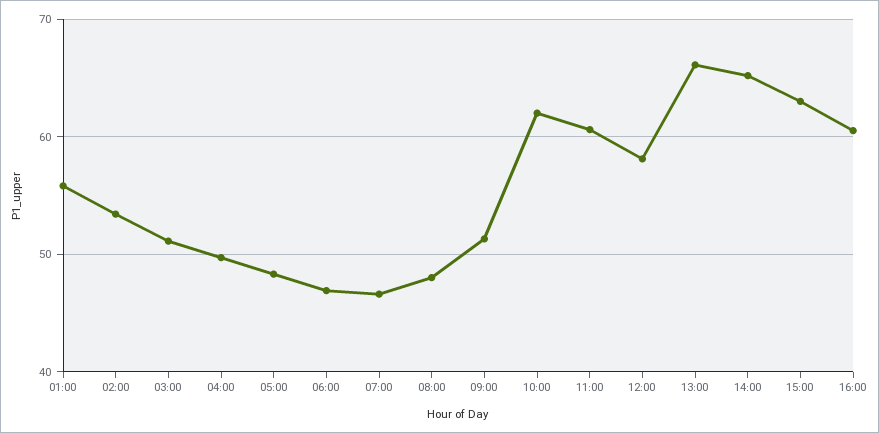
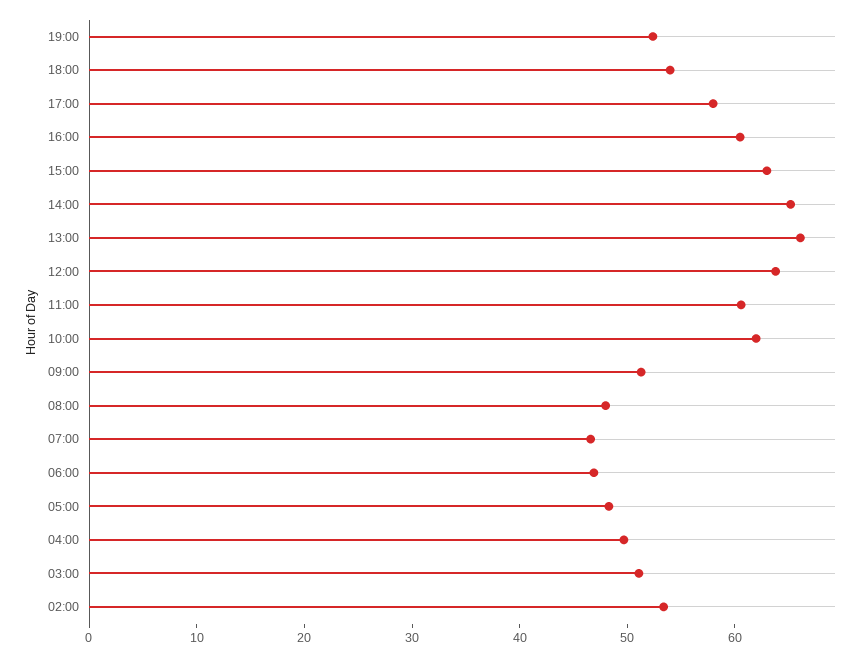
01:00: 56 -> none
12:00: 58 -> 64
19:00: none -> 52
18:00: none -> 54
17:00: none -> 58

